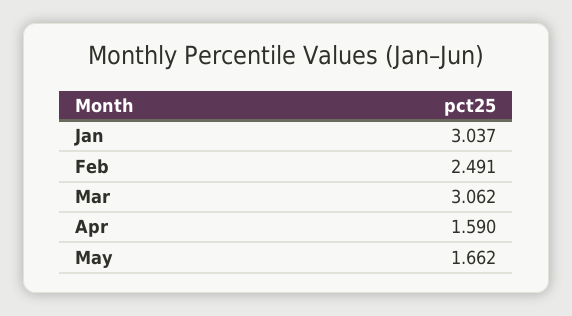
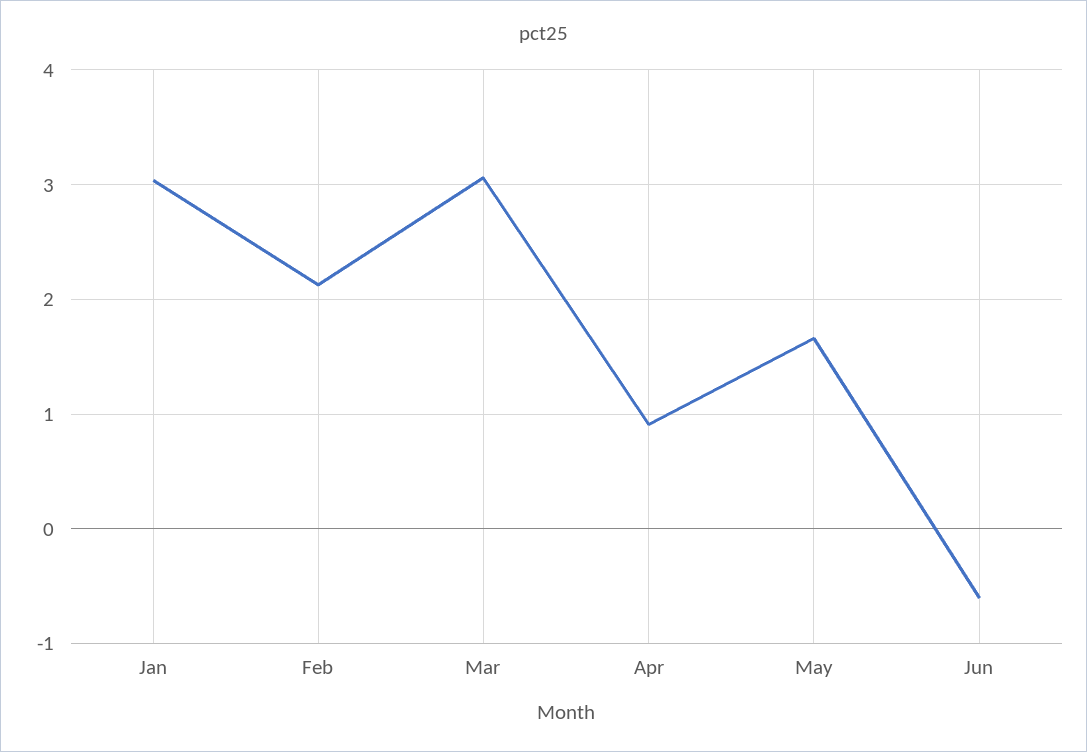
Feb: 2.491 -> 2.1
Apr: 1.59 -> 0.9
Jun: none -> -0.6

